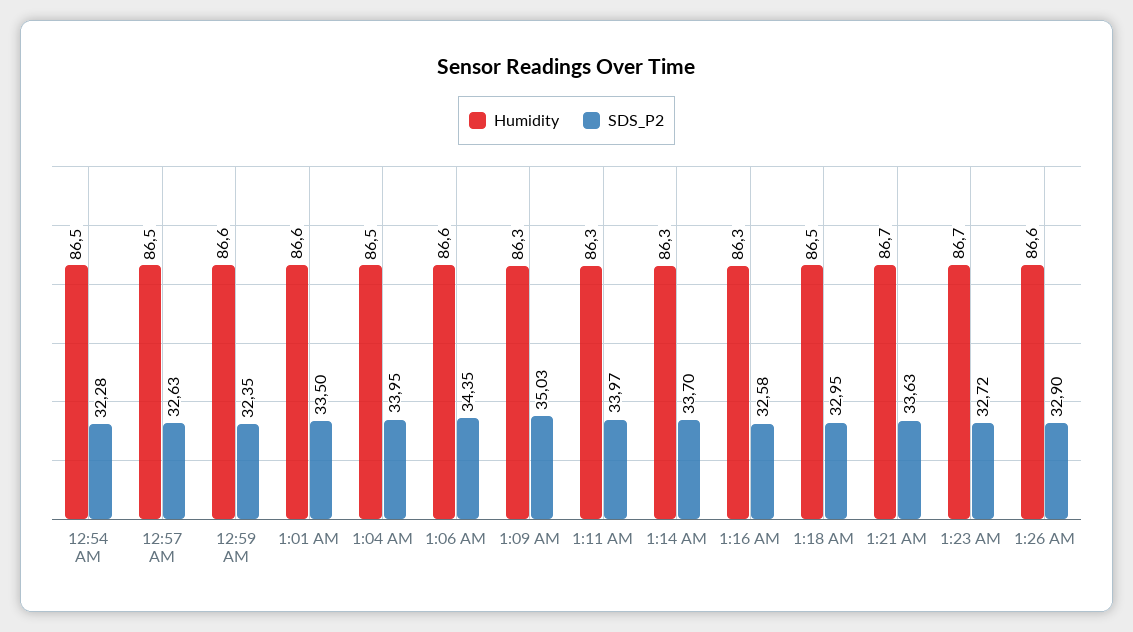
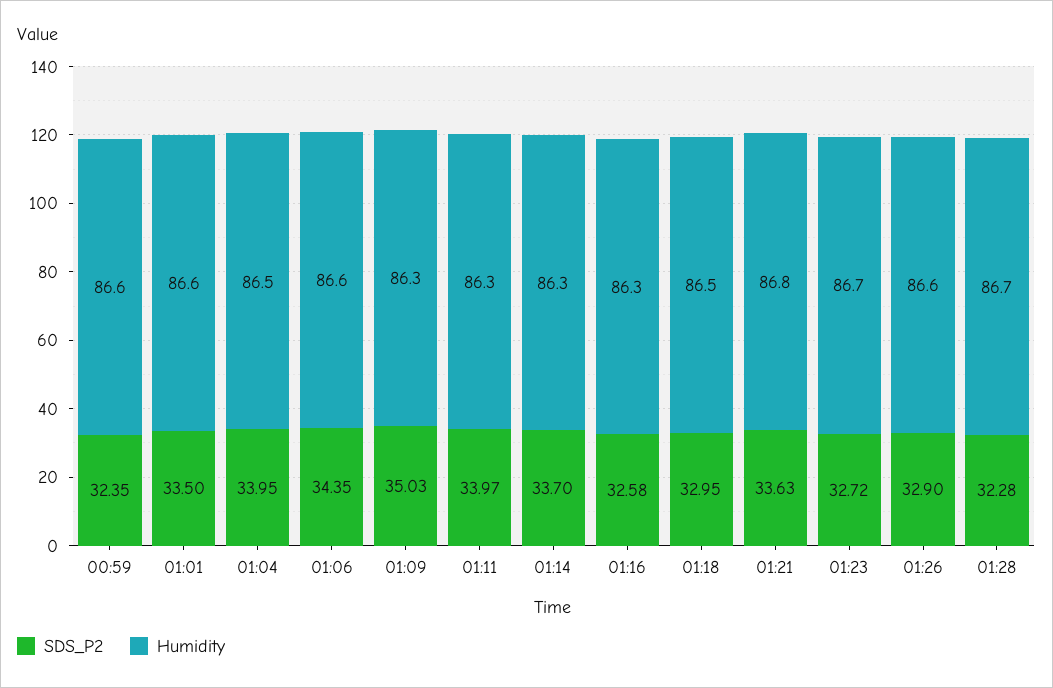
Humidity, 12:54 AM: 86.5 -> none
SDS_P2, 12:54 AM: 32.28 -> none
Humidity, 12:57 AM: 86.5 -> none
SDS_P2, 12:57 AM: 32.63 -> none
Humidity, 1:21 AM: 86.7 -> 86.8
SDS_P2, 01:28: none -> 32.28
Humidity, 01:28: none -> 86.7

